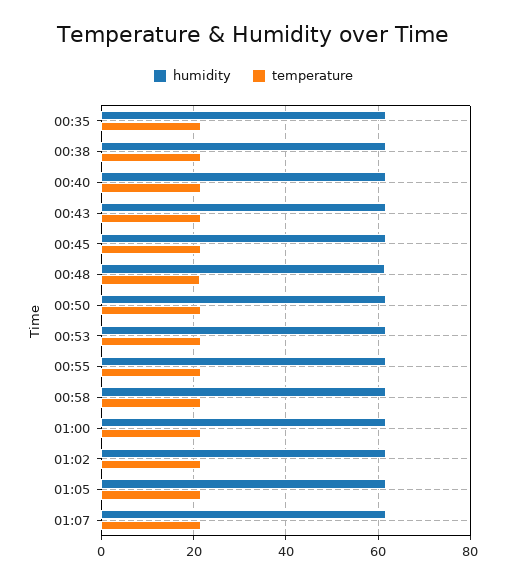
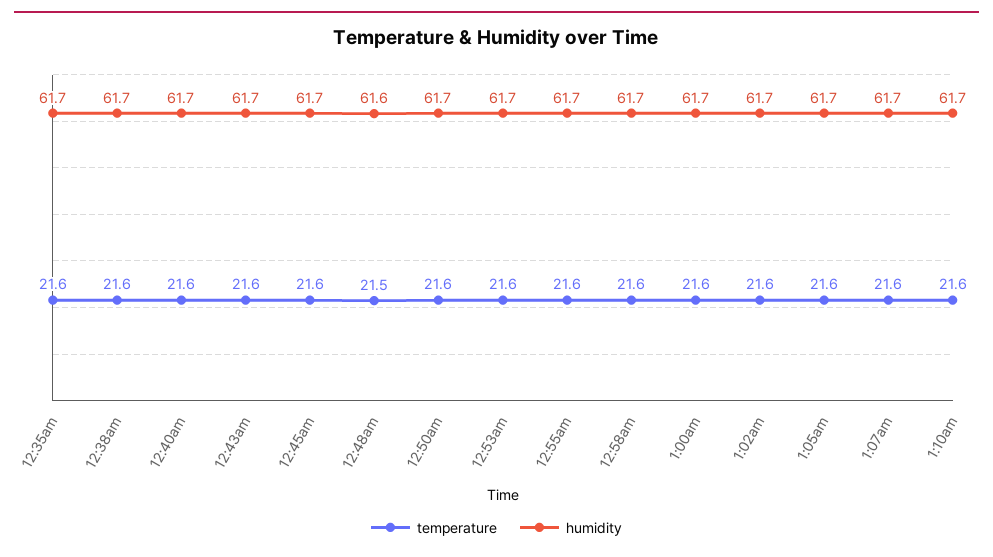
temperature, 1:10am: none -> 21.6
humidity, 1:10am: none -> 61.7

